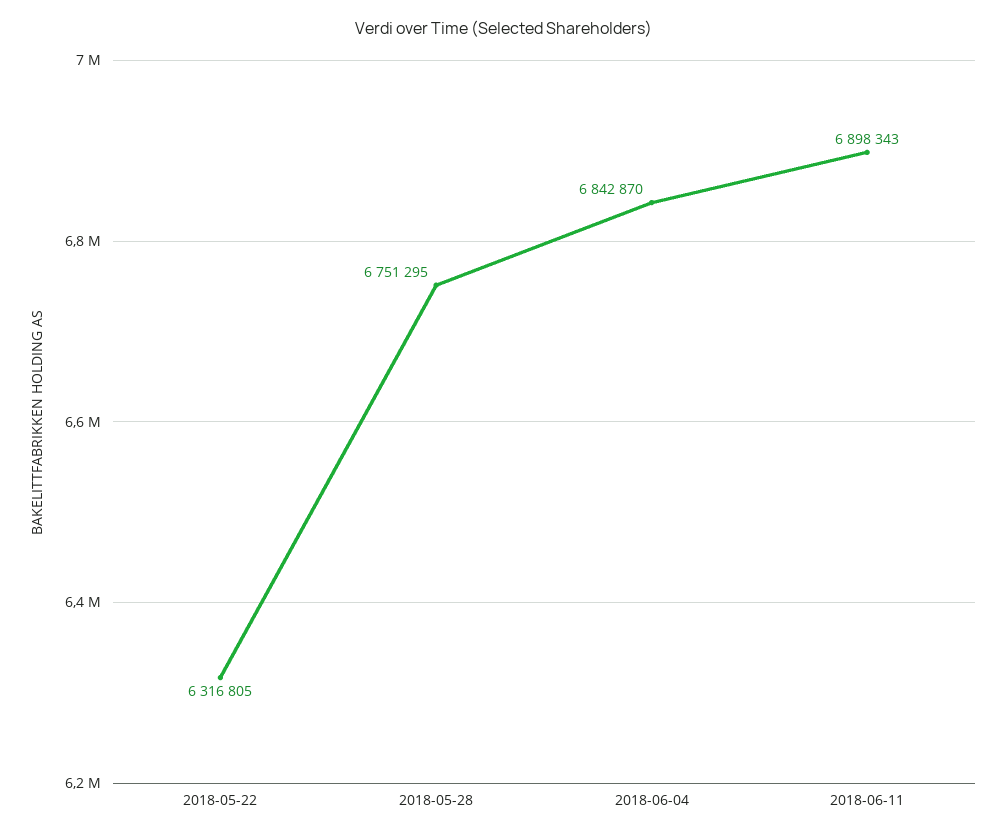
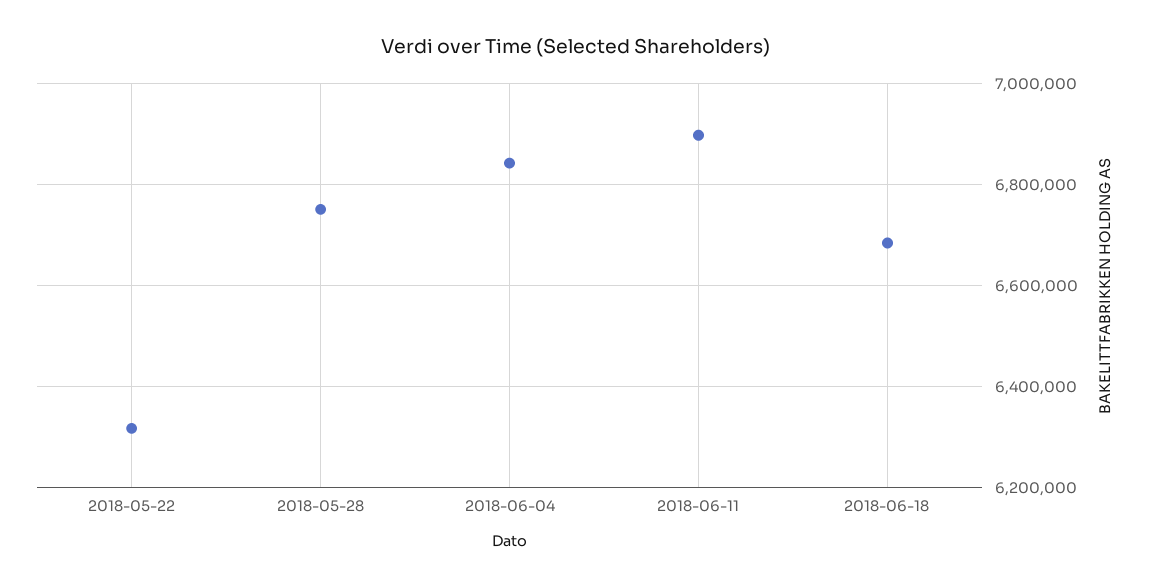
2018-06-18: none -> 6680000

